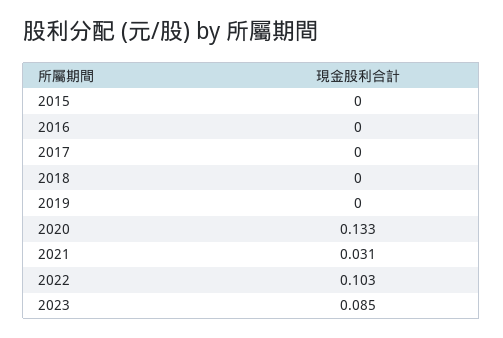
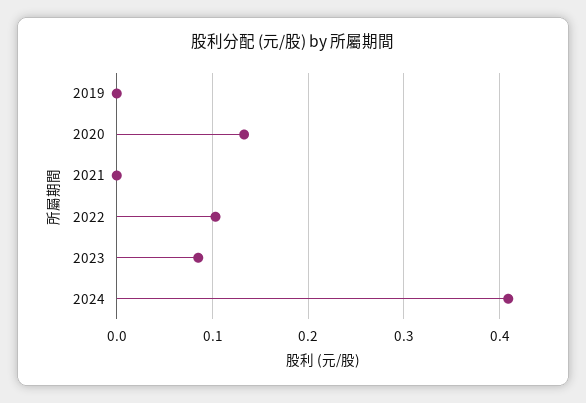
2015: 0 -> none
2016: 0 -> none
2017: 0 -> none
2018: 0 -> none
2021: 0.031 -> 0
2024: none -> 0.41

